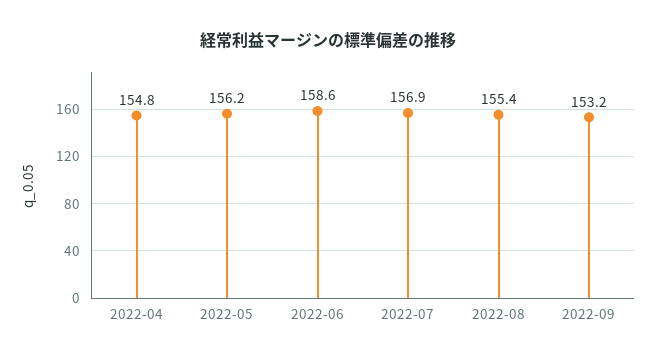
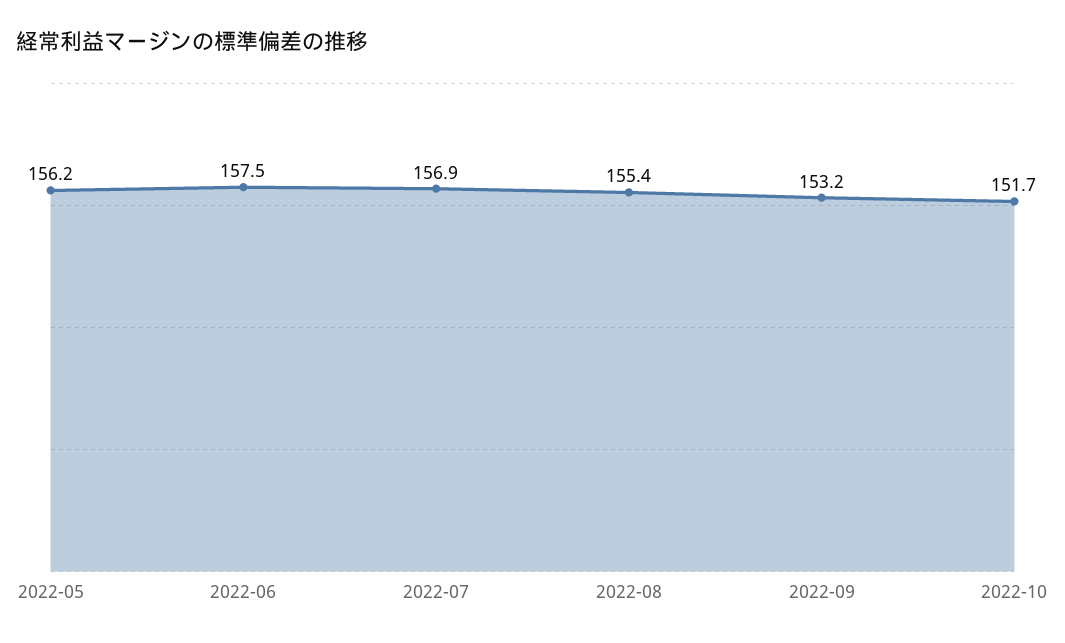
2022-04: 154.8 -> none
2022-06: 158.6 -> 157.5
2022-10: none -> 151.7

